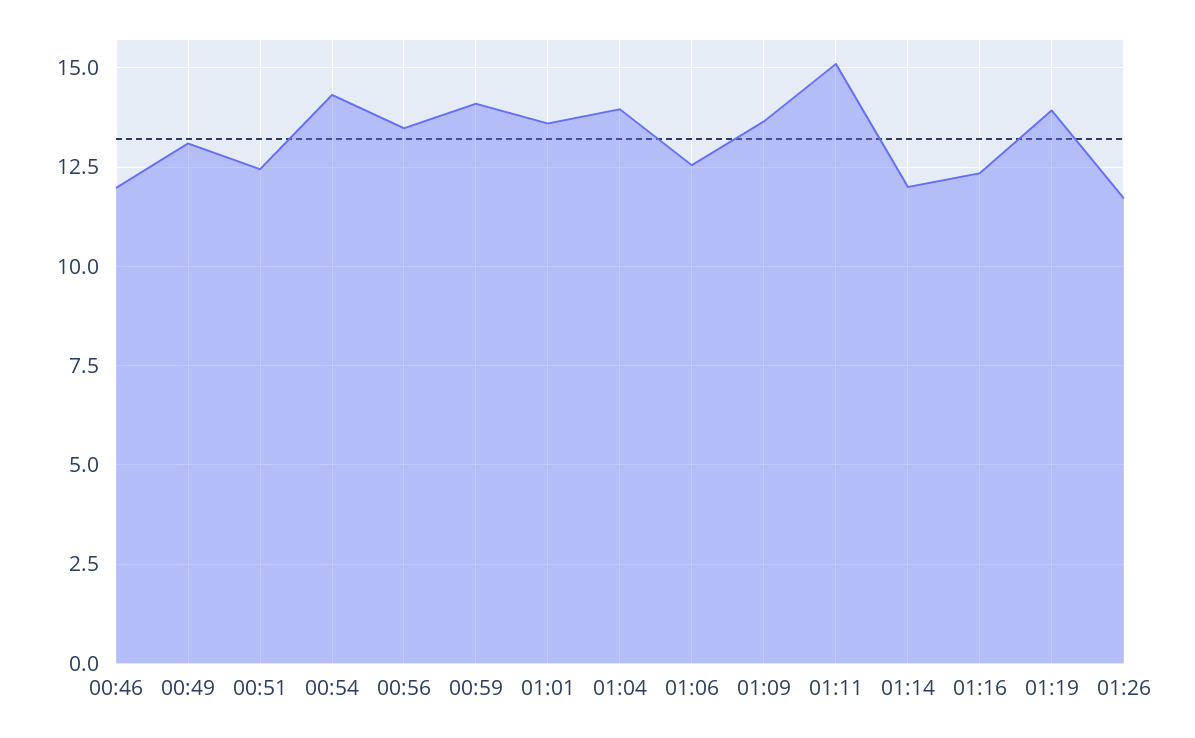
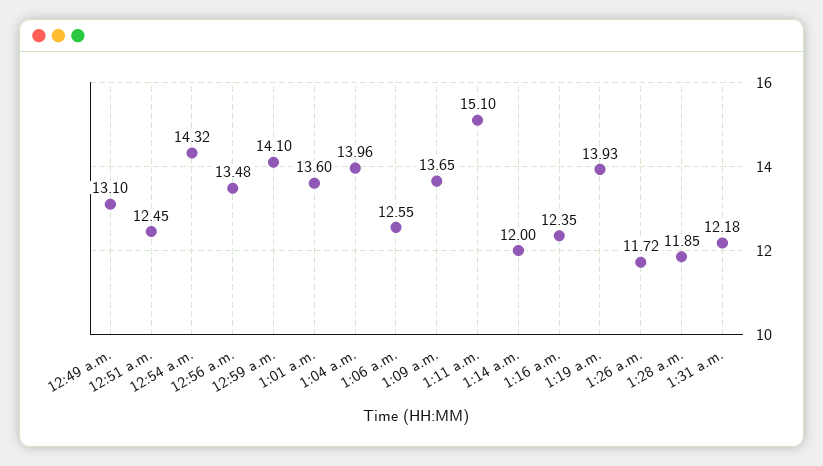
00:46: 12 -> none
1:28 a.m.: none -> 11.85
1:31 a.m.: none -> 12.18

